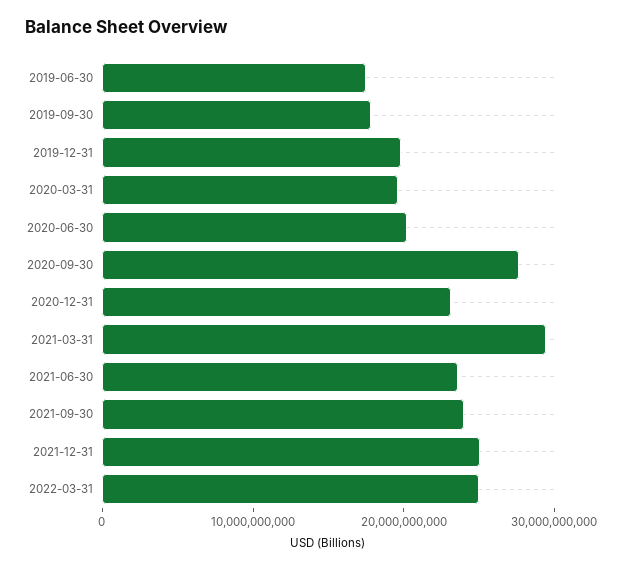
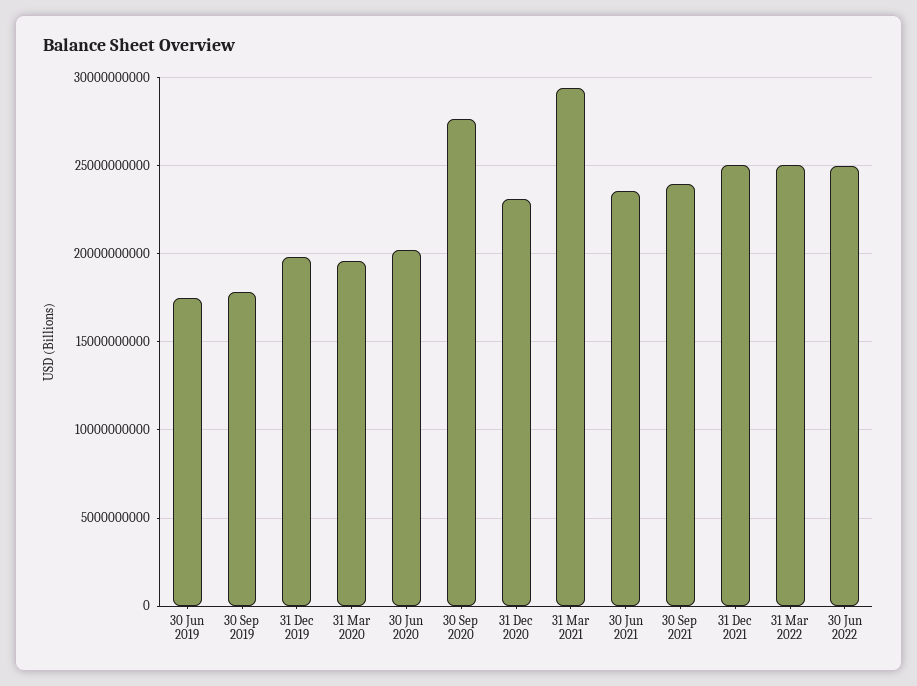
30 Jun 2022: none -> 25000000000

